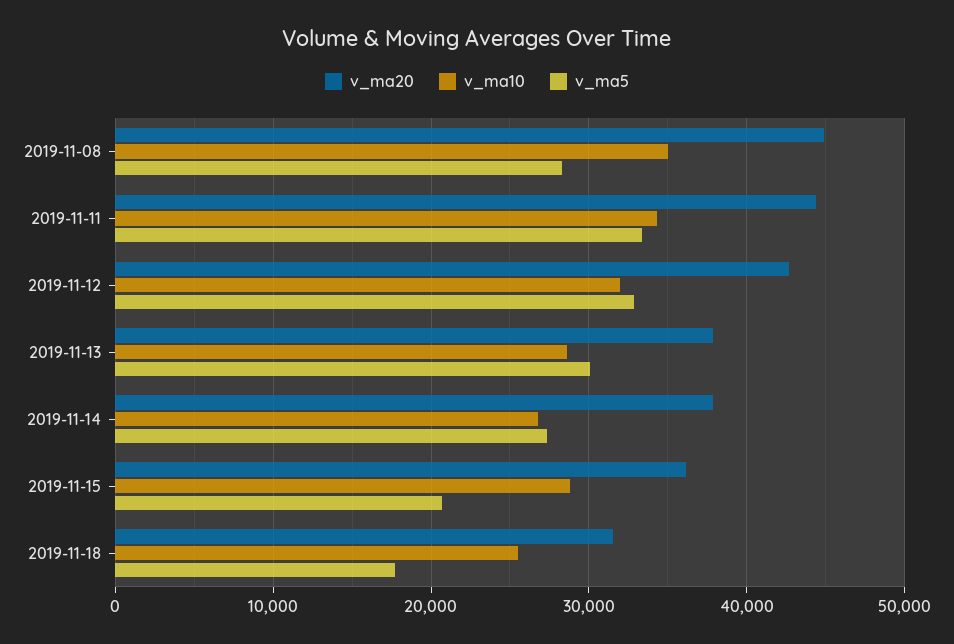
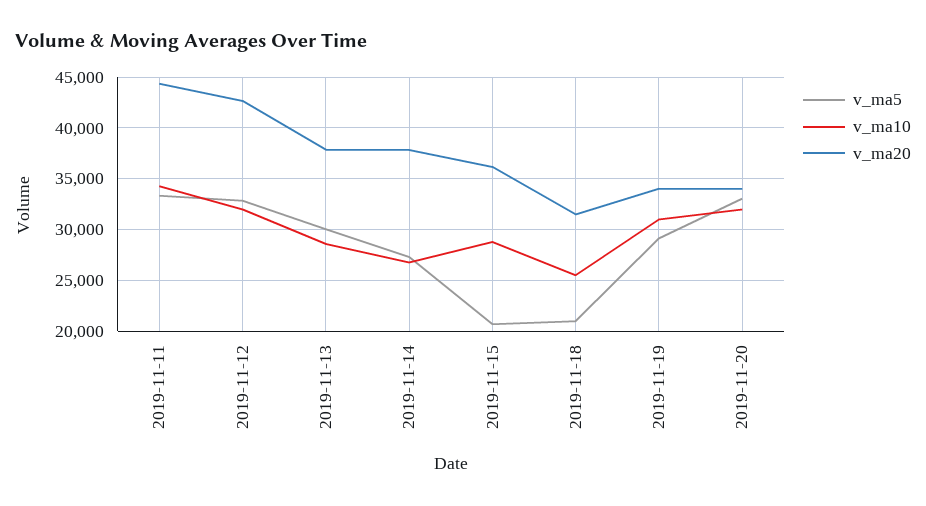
v_ma20, 2019-11-08: 45000 -> none
v_ma10, 2019-11-08: 35000 -> none
v_ma5, 2019-11-08: 28000 -> none
v_ma5, 2019-11-18: 18000 -> 21000
v_ma5, 2019-11-19: none -> 29000
v_ma10, 2019-11-19: none -> 31000
v_ma20, 2019-11-19: none -> 34000
v_ma5, 2019-11-20: none -> 33000
v_ma10, 2019-11-20: none -> 32000
v_ma20, 2019-11-20: none -> 34000

